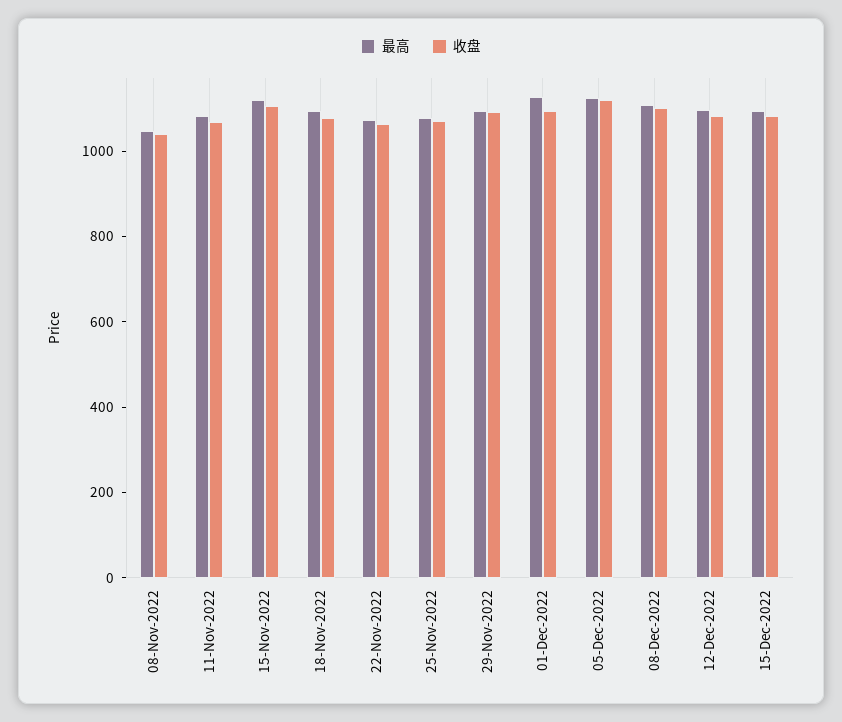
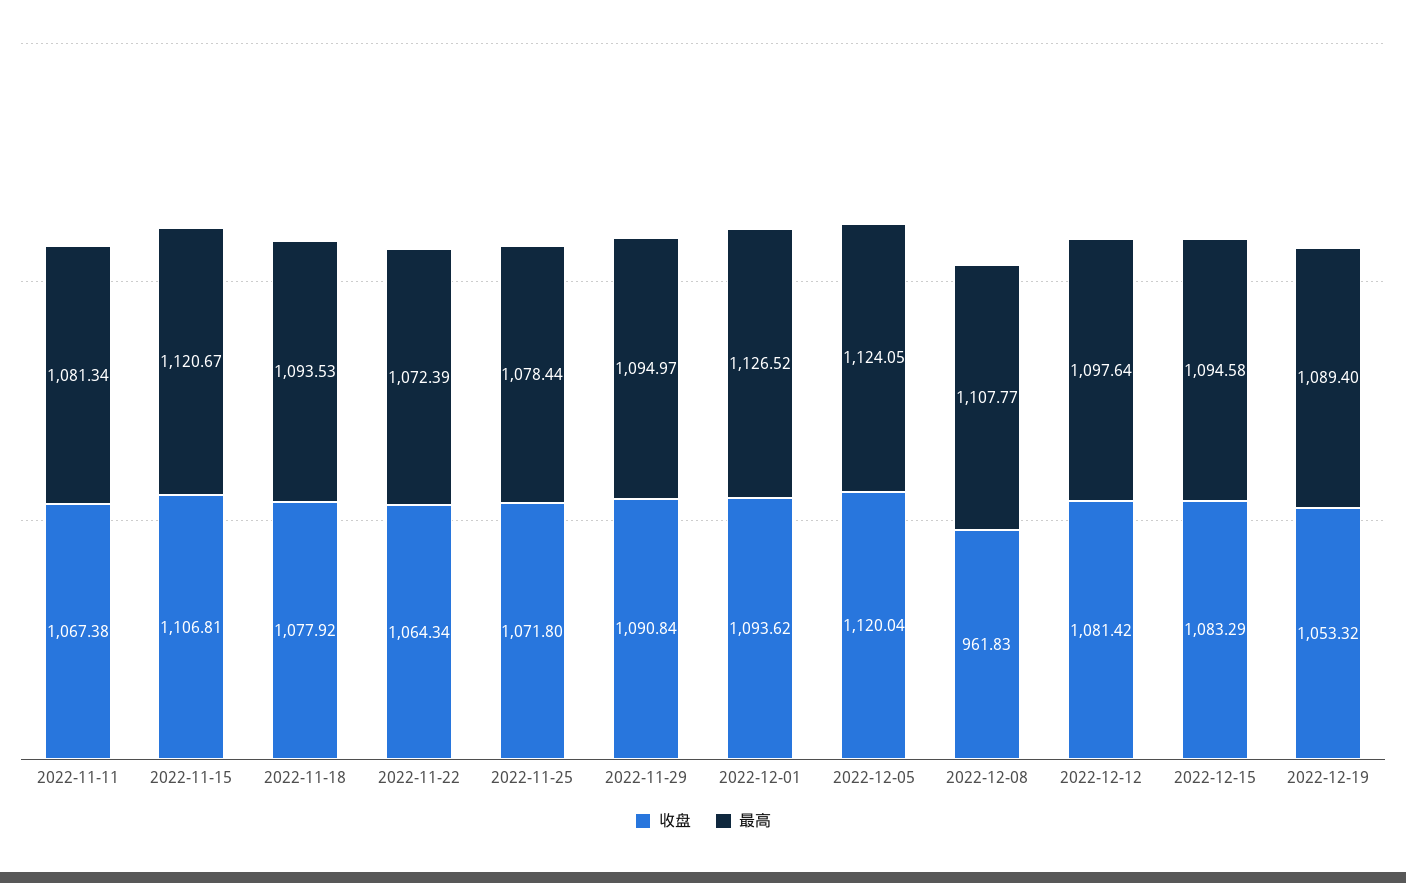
最高, 08-Nov-2022: 1050 -> none
收盘, 08-Nov-2022: 1050 -> none
收盘, 08-Dec-2022: 1100 -> 961.83
收盘, 2022-12-19: none -> 1053.32
最高, 2022-12-19: none -> 1089.4

